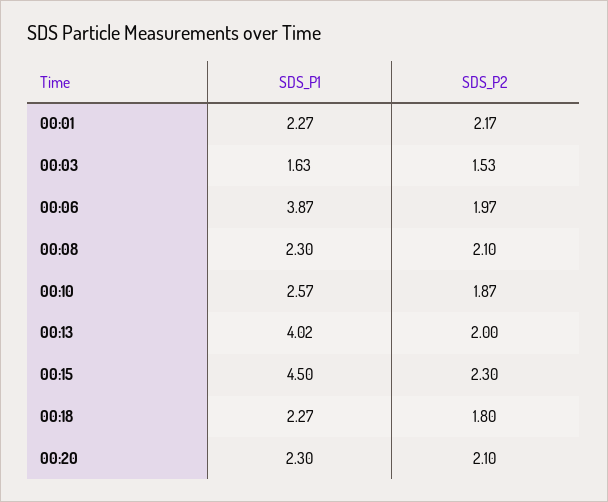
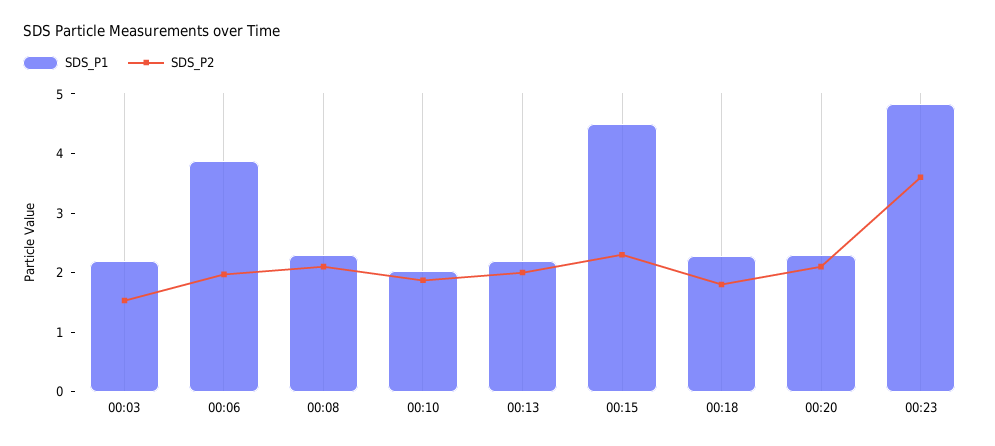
SDS_P1, 00:01: 2.27 -> none
SDS_P2, 00:01: 2.17 -> none
SDS_P1, 00:03: 1.63 -> 2.2
SDS_P1, 00:10: 2.57 -> 2
SDS_P1, 00:13: 4.02 -> 2.2
SDS_P1, 00:23: none -> 4.8
SDS_P2, 00:23: none -> 3.6

